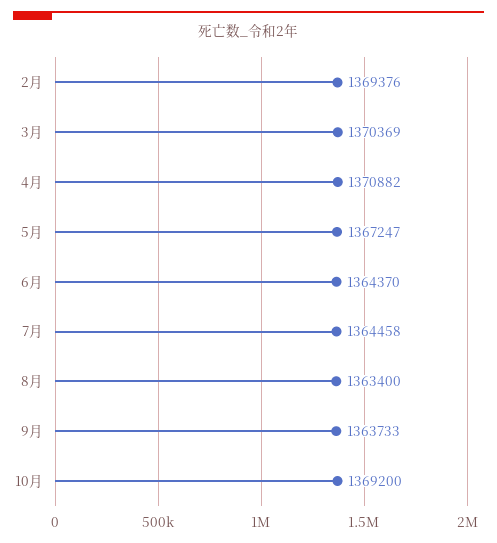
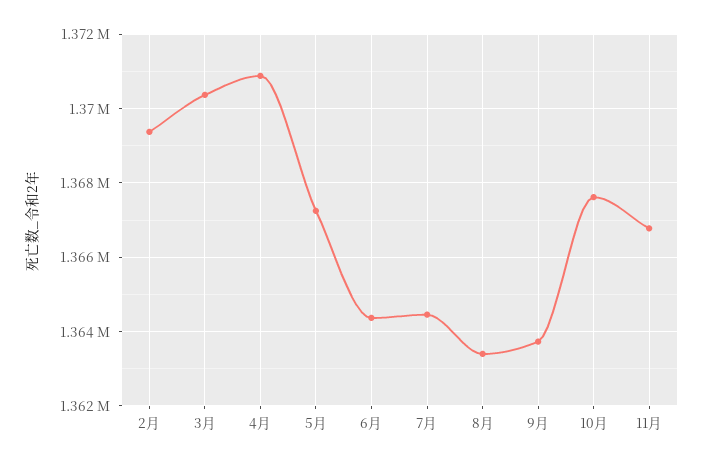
10月: 1369200 -> 1367600
11月: none -> 1366800

